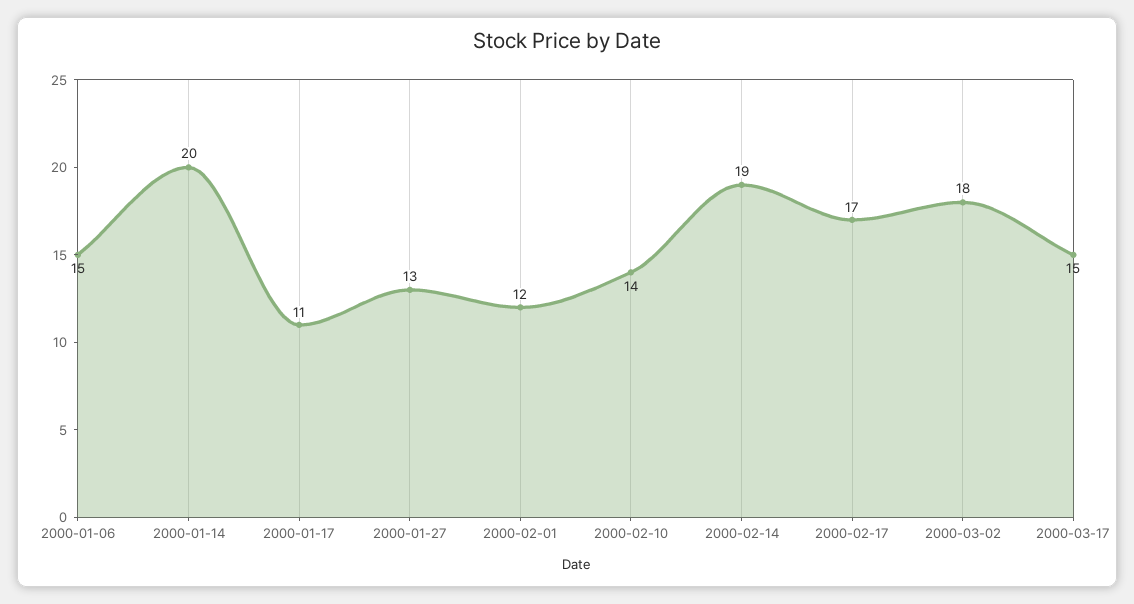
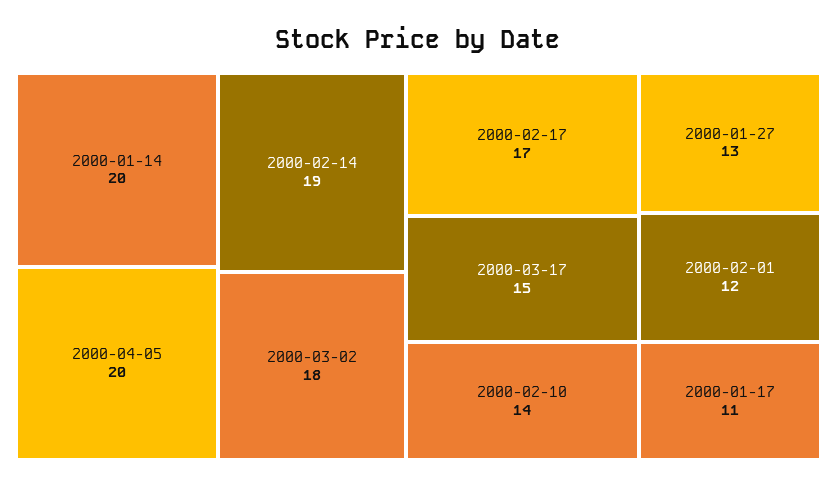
2000-01-06: 15 -> none
2000-04-05: none -> 20

